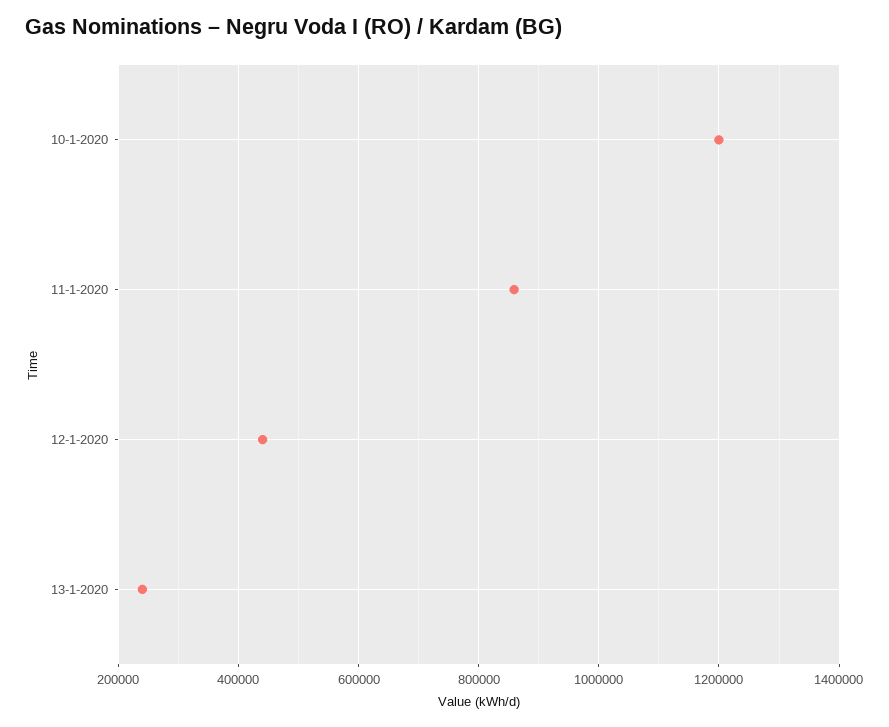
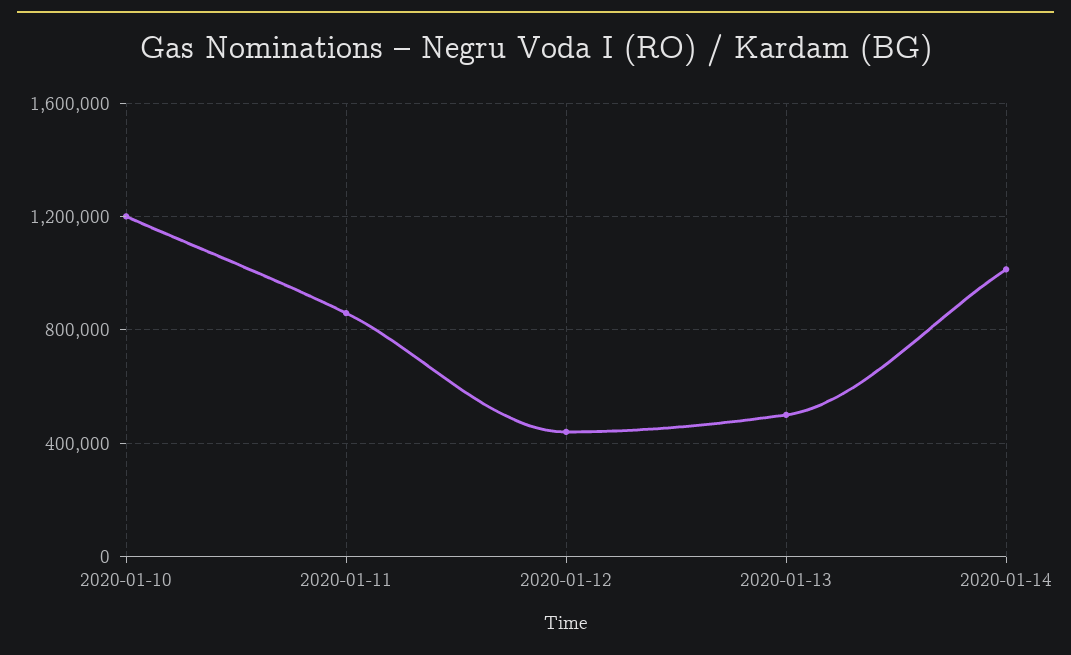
13-1-2020: 240000 -> 500000
2020-01-14: none -> 1000000

